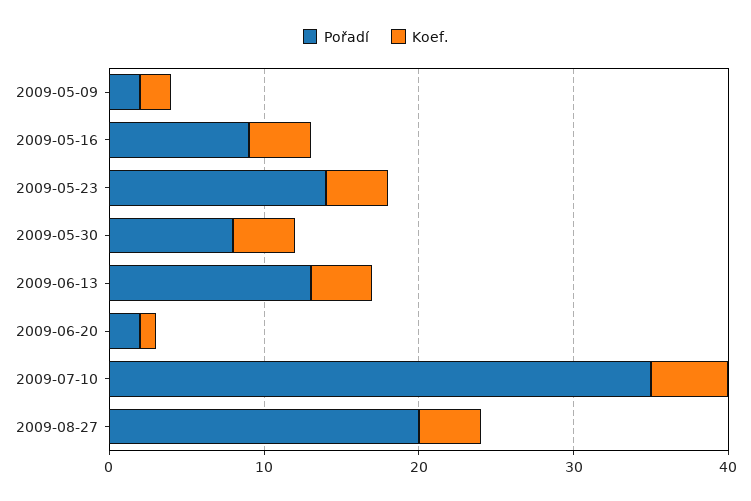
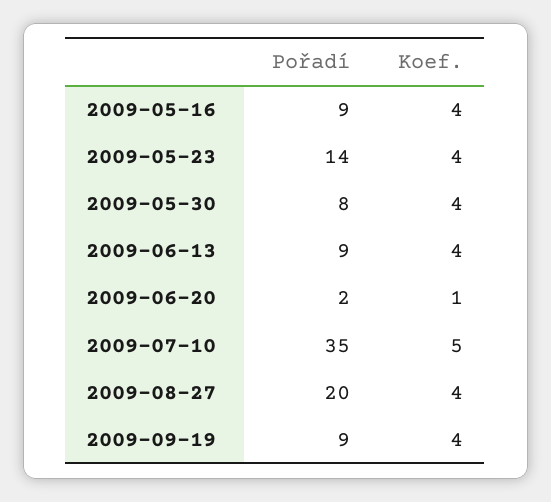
Pořadí, 2009-05-09: 2 -> none
Koef., 2009-05-09: 2 -> none
Pořadí, 2009-06-13: 13 -> 9
Pořadí, 2009-09-19: none -> 9
Koef., 2009-09-19: none -> 4

